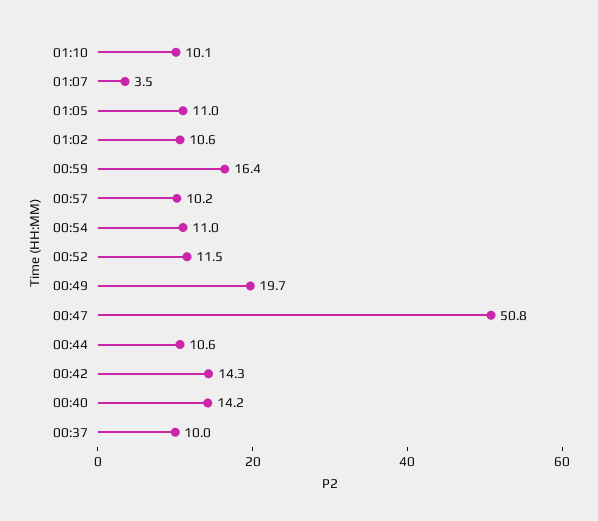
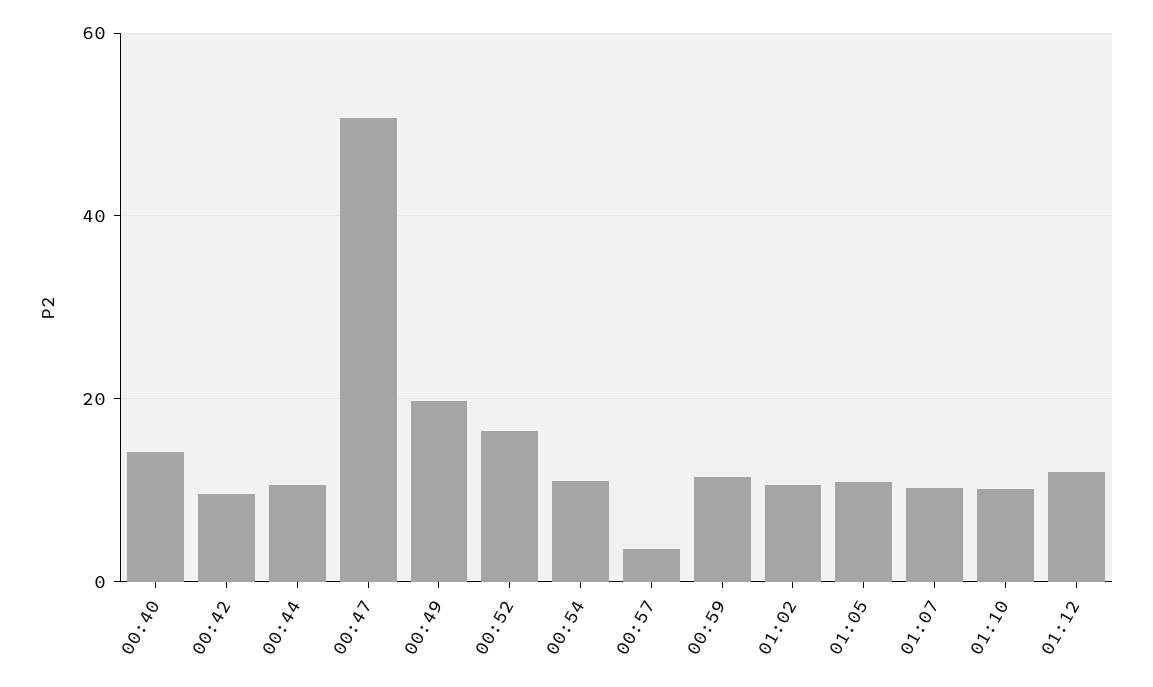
01:07: 3.5 -> 10
00:59: 16.4 -> 12
00:57: 10.2 -> 4
00:52: 11.5 -> 16
00:42: 14.3 -> 10
00:37: 10 -> none
01:12: none -> 12

